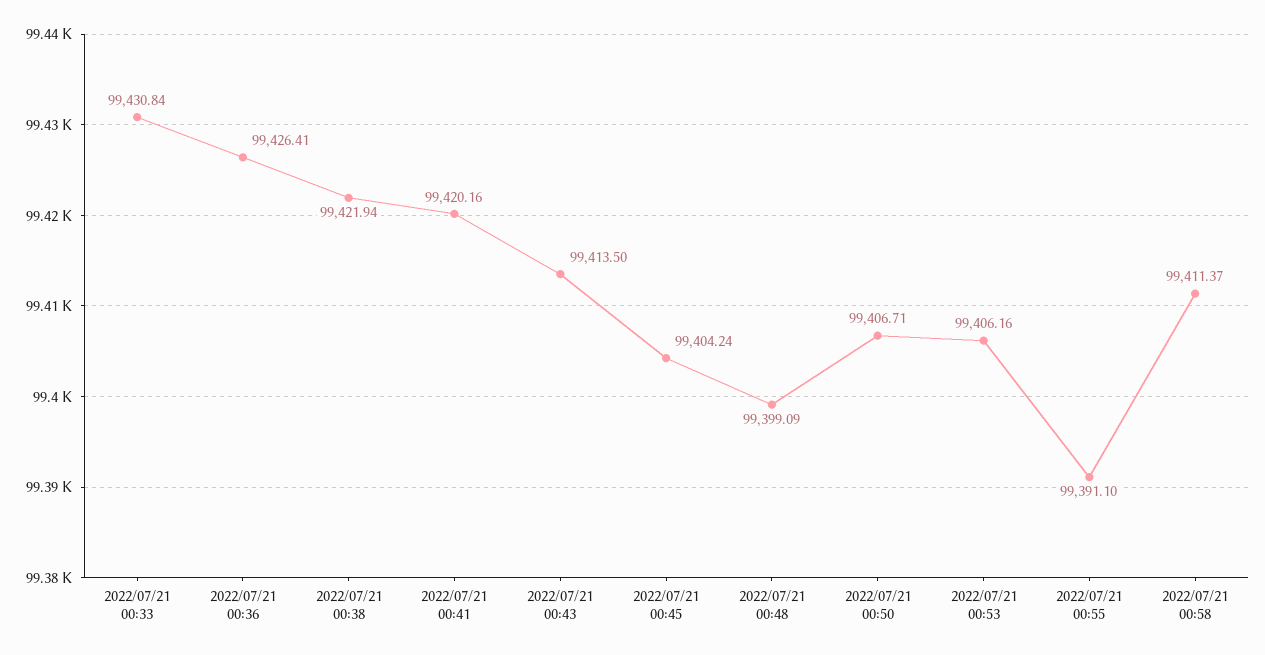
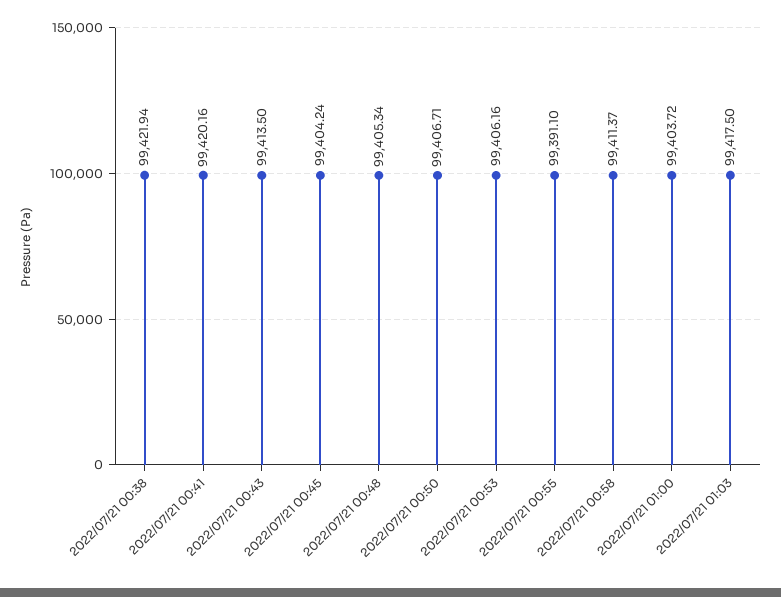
2022/07/21 00:33: 99430.84 -> none
2022/07/21 00:36: 99426.41 -> none
2022/07/21 00:48: 99399.09 -> 99405.34
2022/07/21 01:00: none -> 99403.72
2022/07/21 01:03: none -> 99417.5

